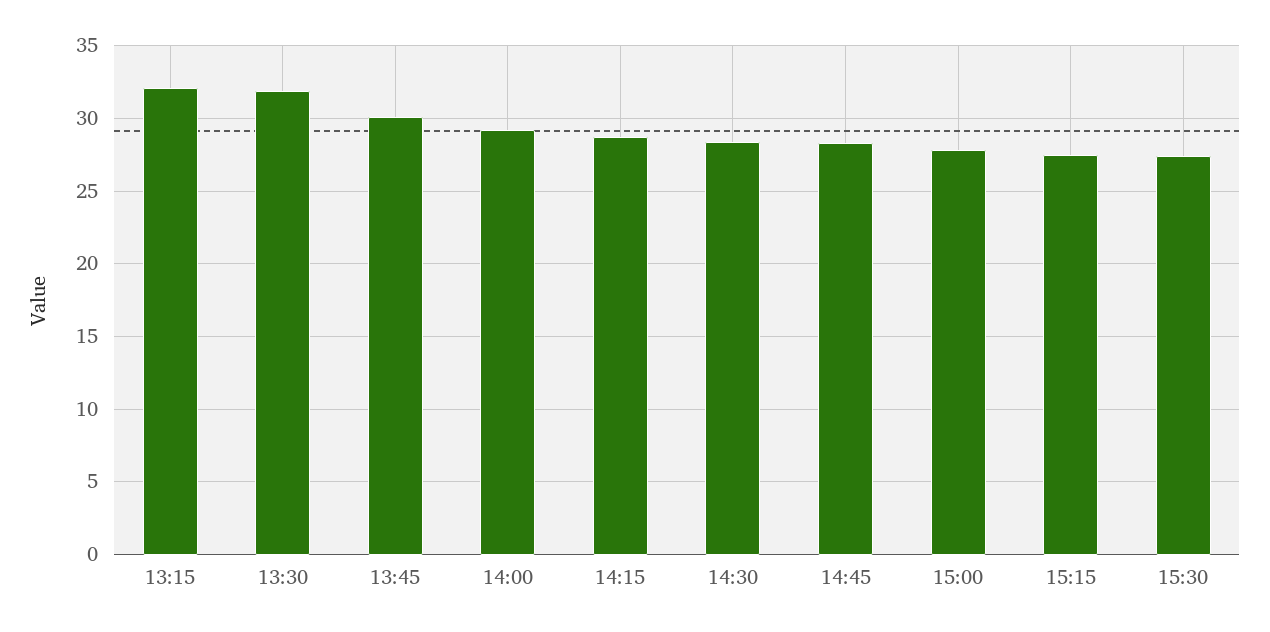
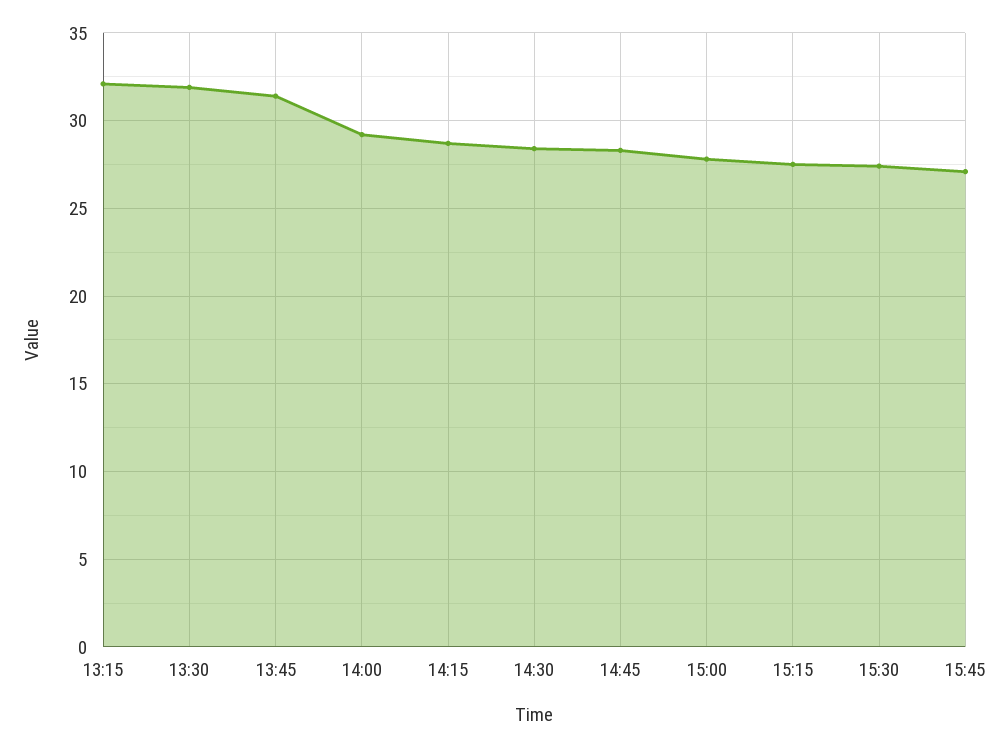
13:45: 30 -> 31.5
15:45: none -> 27

